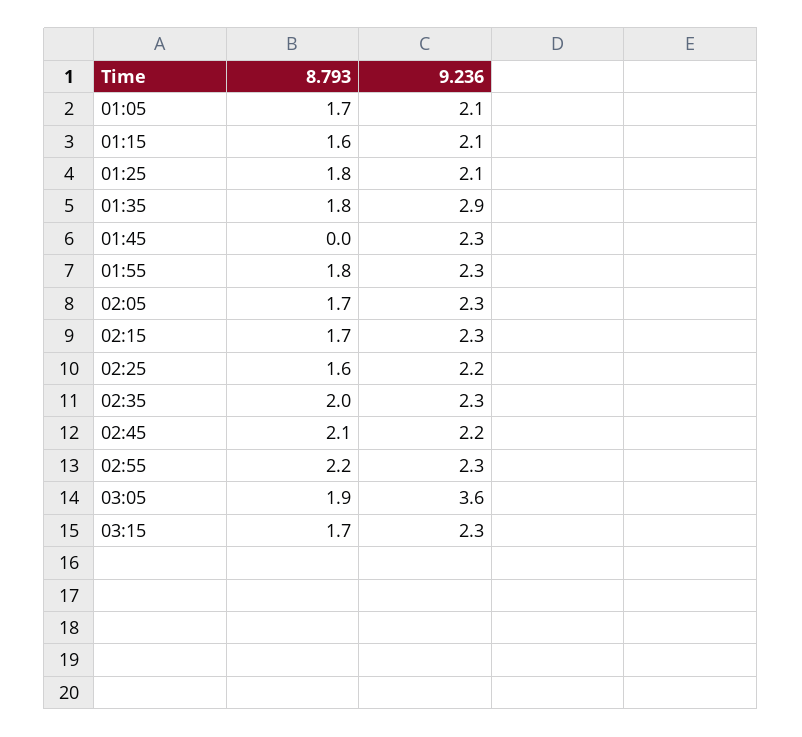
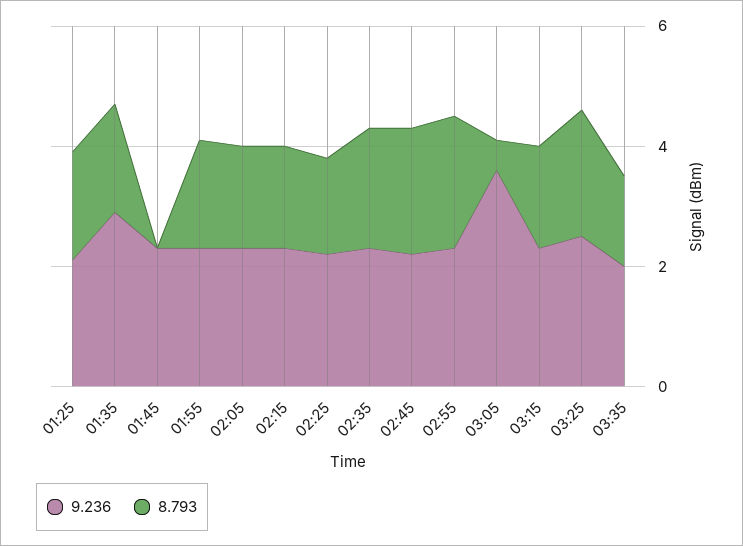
8.793, 01:05: 1.7 -> none
9.236, 01:05: 2.1 -> none
8.793, 01:15: 1.6 -> none
9.236, 01:15: 2.1 -> none
8.793, 03:05: 1.9 -> 0.5
9.236, 03:25: none -> 2.5
8.793, 03:25: none -> 2
9.236, 03:35: none -> 2
8.793, 03:35: none -> 1.5

